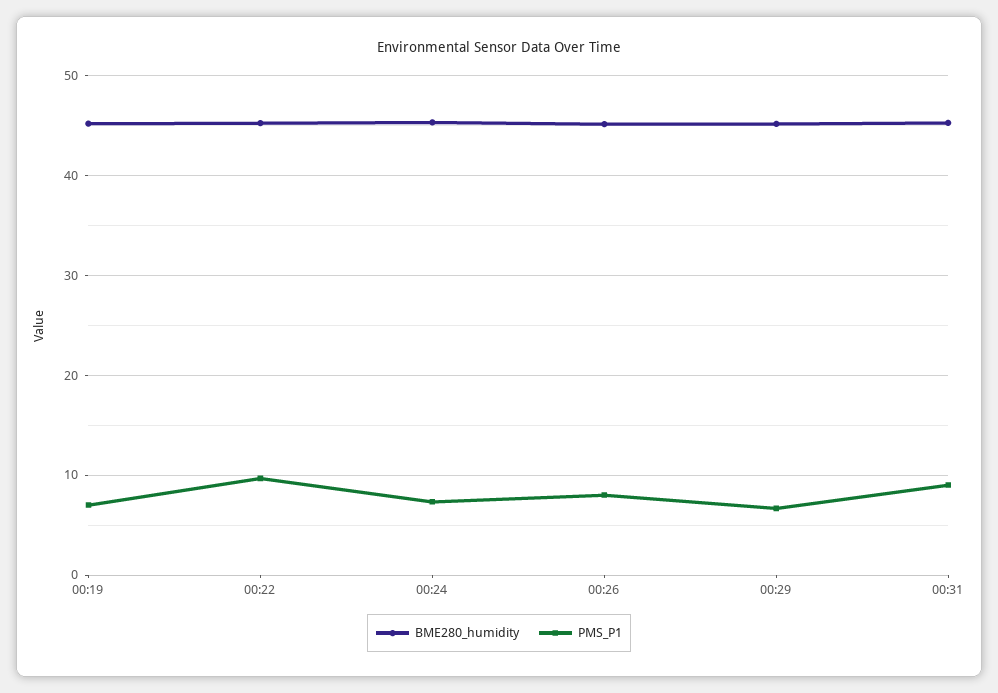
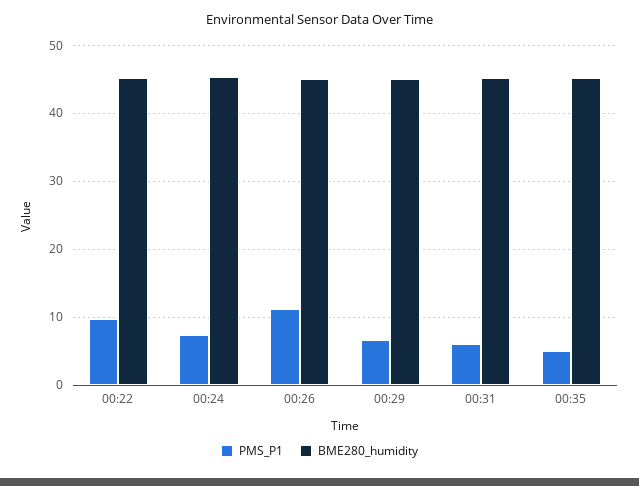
BME280_humidity, 00:19: 45 -> none
PMS_P1, 00:19: 7 -> none
PMS_P1, 00:26: 8 -> 11
PMS_P1, 00:31: 9 -> 6
PMS_P1, 00:35: none -> 5
BME280_humidity, 00:35: none -> 45

